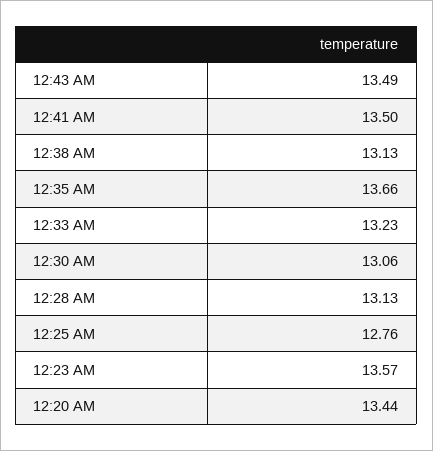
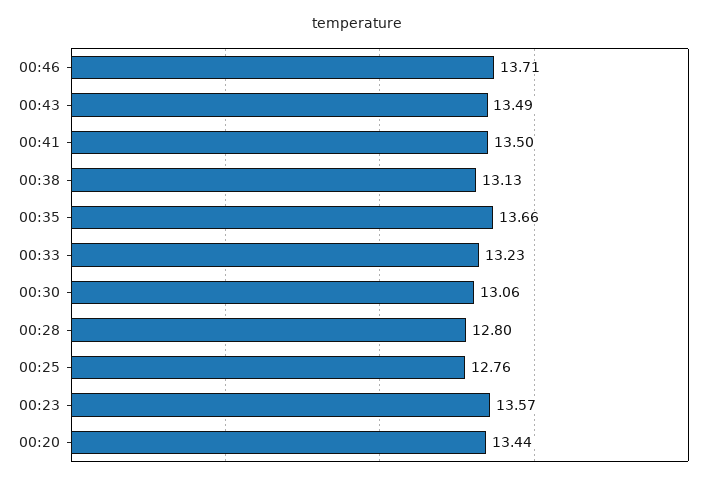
12:28 AM: 13.13 -> 12.8
00:46: none -> 13.71

